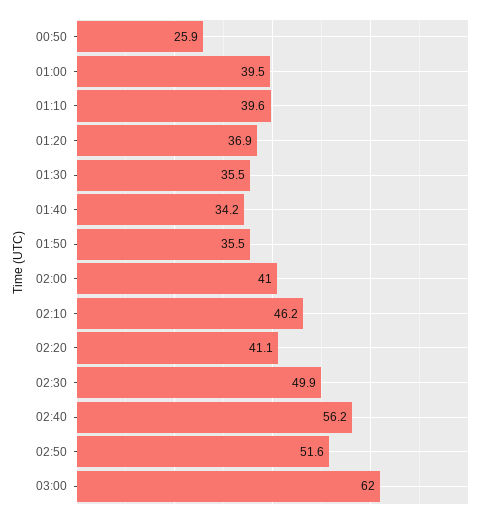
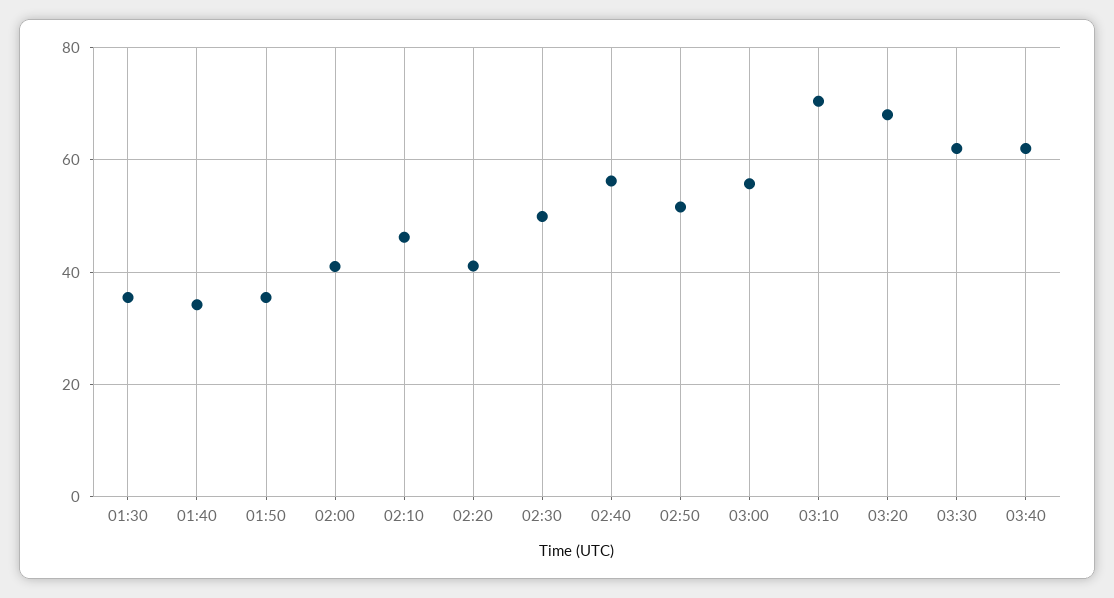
00:50: 25.9 -> none
01:00: 39.5 -> none
01:10: 39.6 -> none
01:20: 36.9 -> none
03:00: 62 -> 56
03:10: none -> 70
03:20: none -> 68
03:30: none -> 62
03:40: none -> 62

